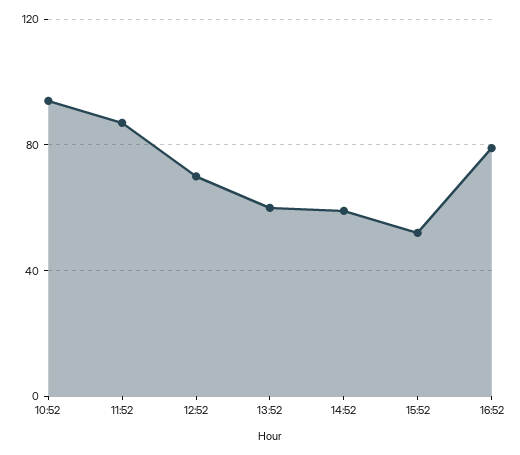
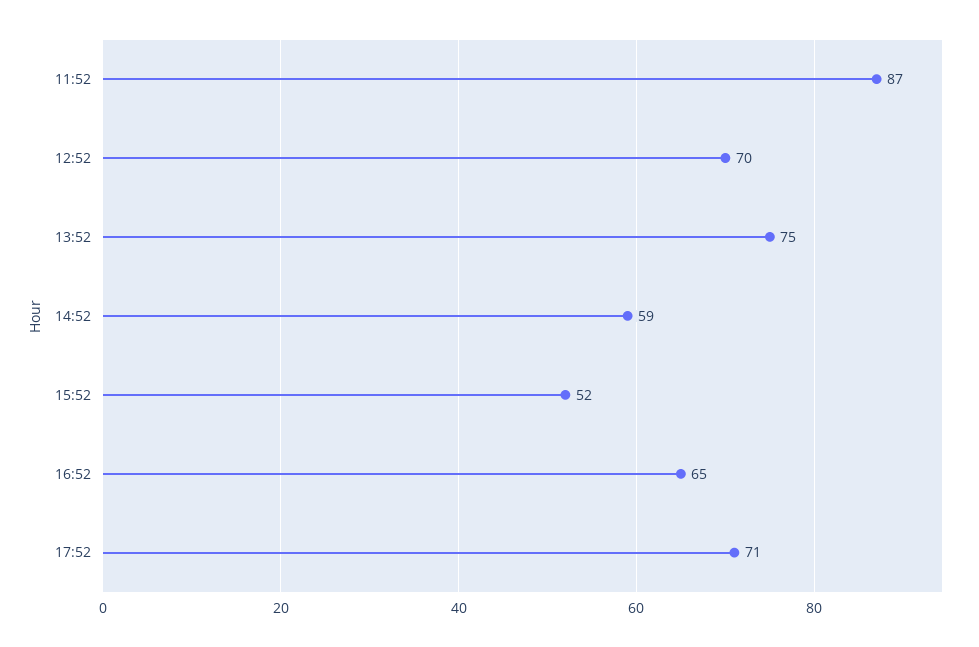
10:52: 95 -> none
13:52: 60 -> 75
16:52: 80 -> 65
17:52: none -> 71

